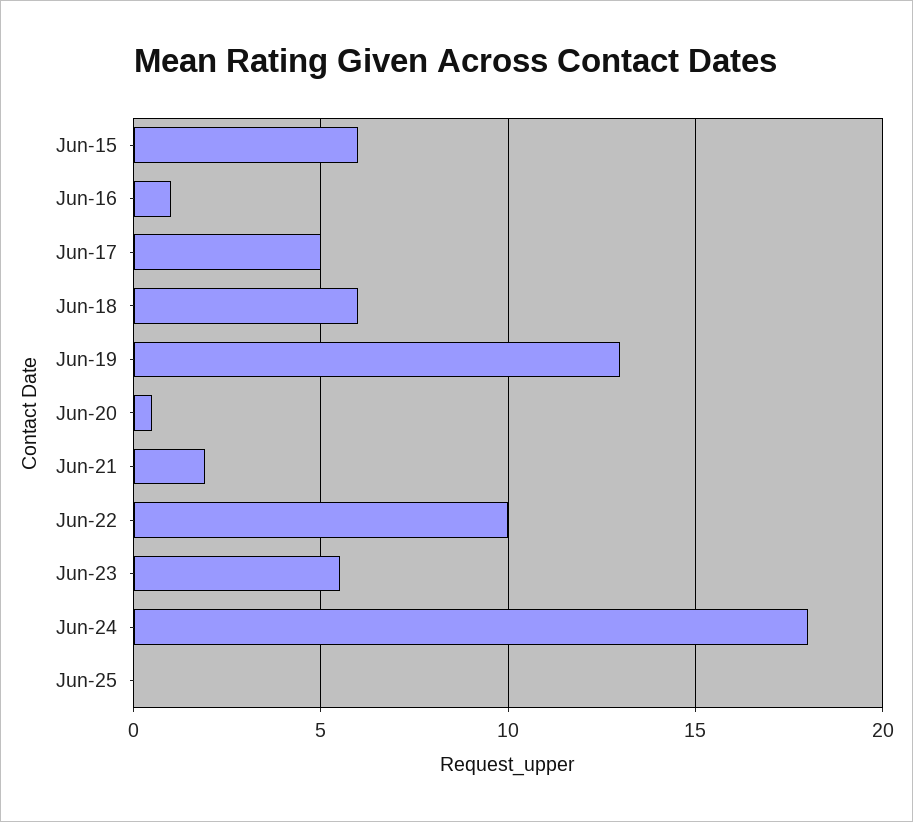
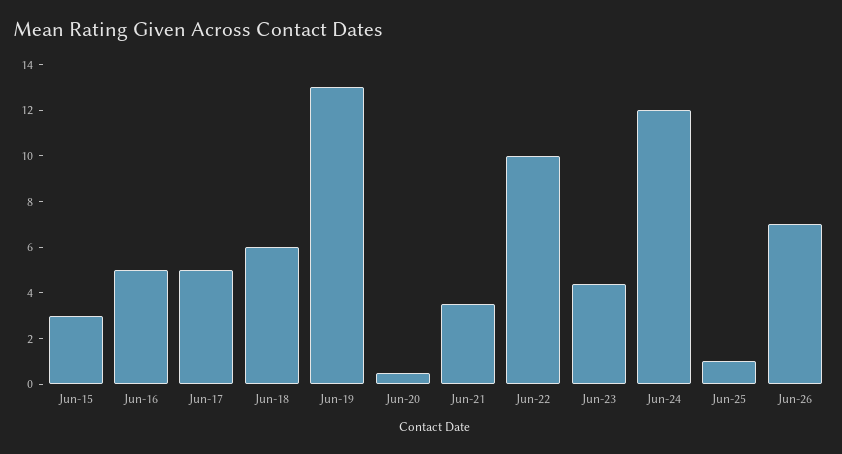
Jun-15: 6 -> 3
Jun-16: 1 -> 5
Jun-21: 2 -> 3.5
Jun-23: 5.5 -> 4.5
Jun-24: 18 -> 12
Jun-25: 0 -> 1
Jun-26: none -> 7

